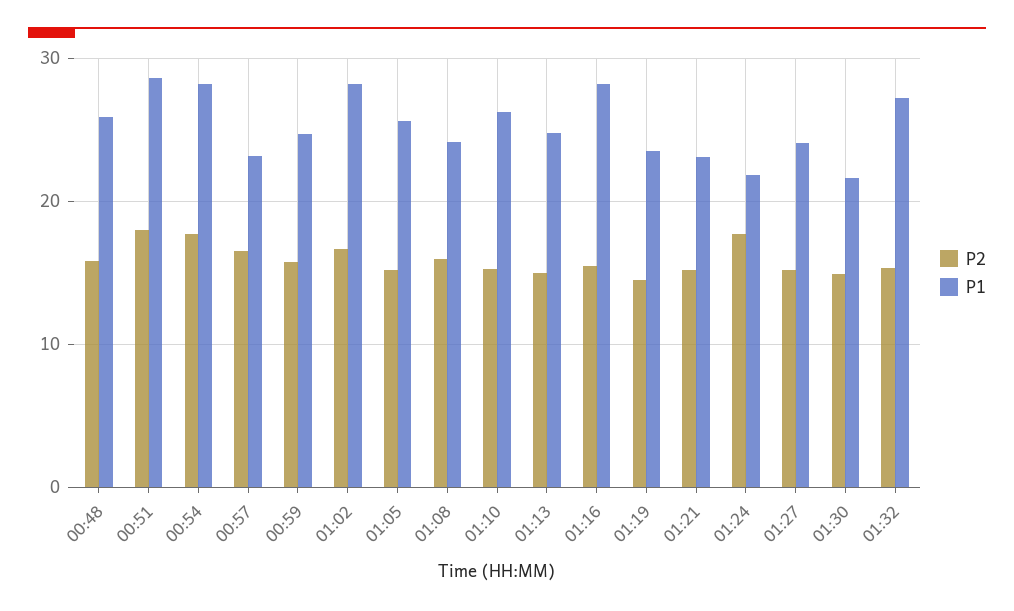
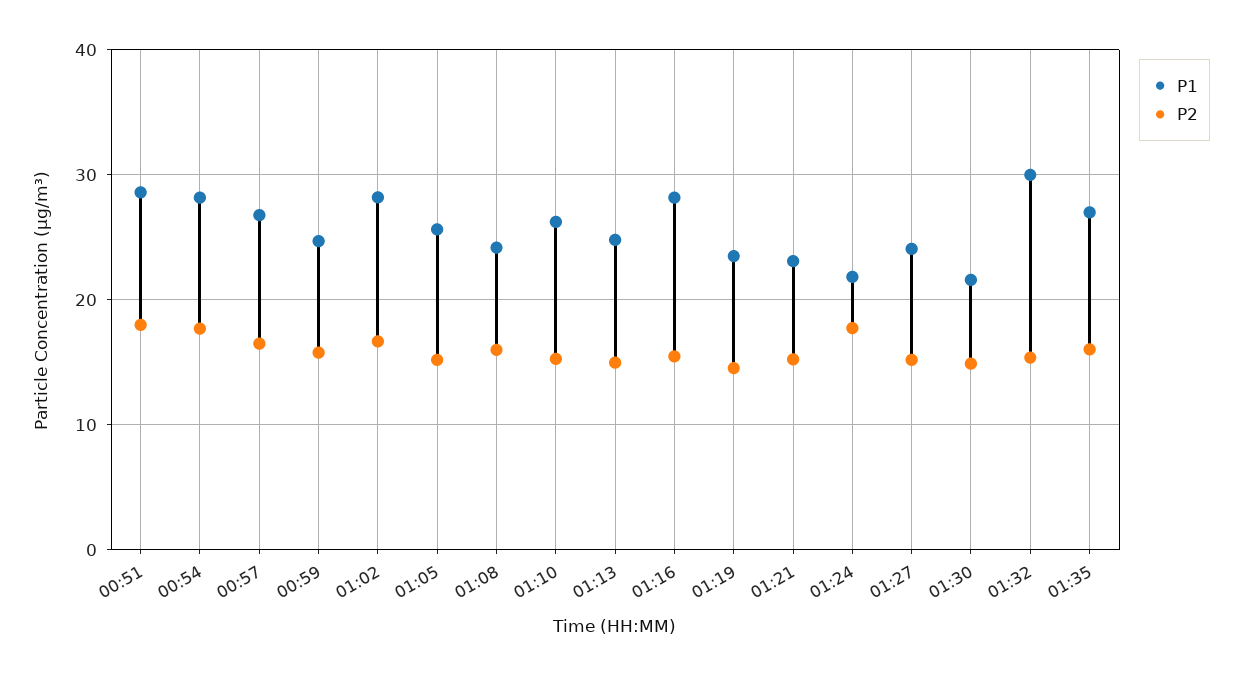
P2, 00:48: 16 -> none
P1, 00:48: 26 -> none
P1, 00:57: 23 -> 27
P1, 01:32: 27 -> 30
P1, 01:35: none -> 27
P2, 01:35: none -> 16

